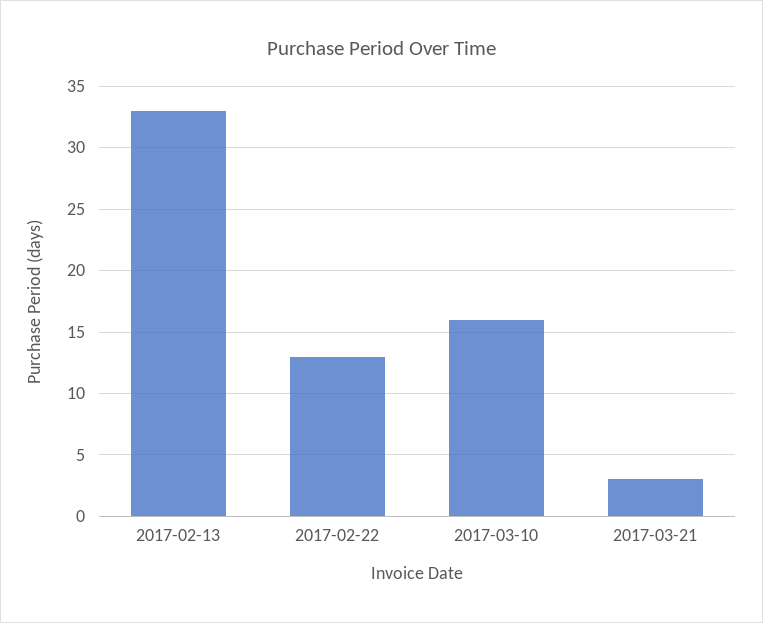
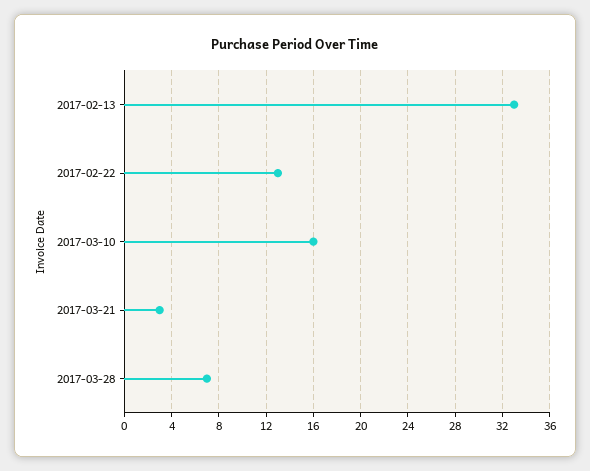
2017-03-28: none -> 7

